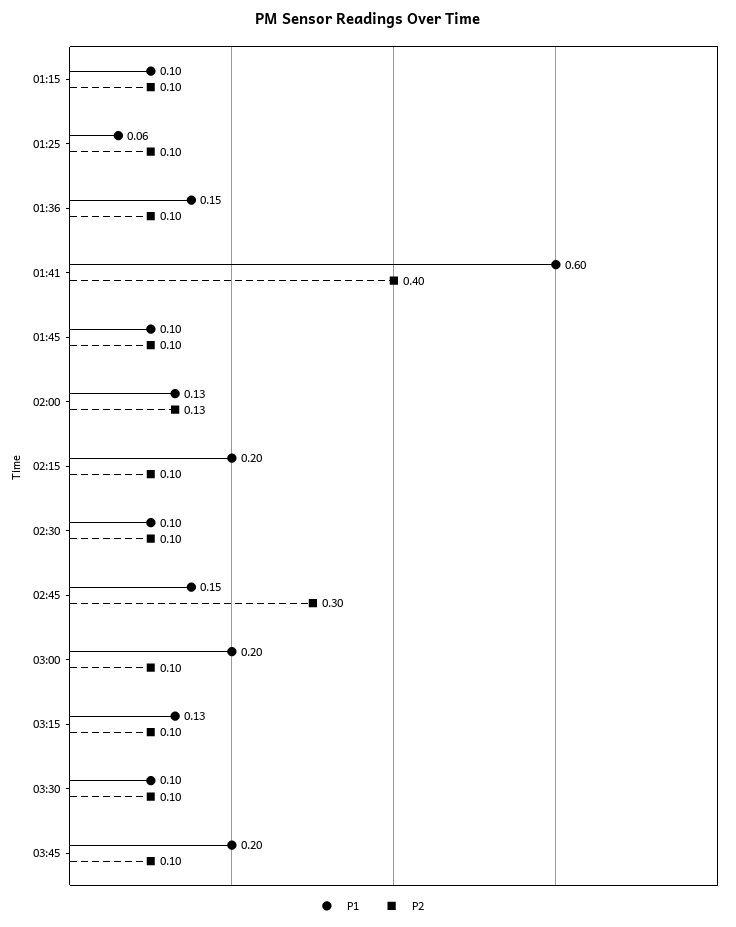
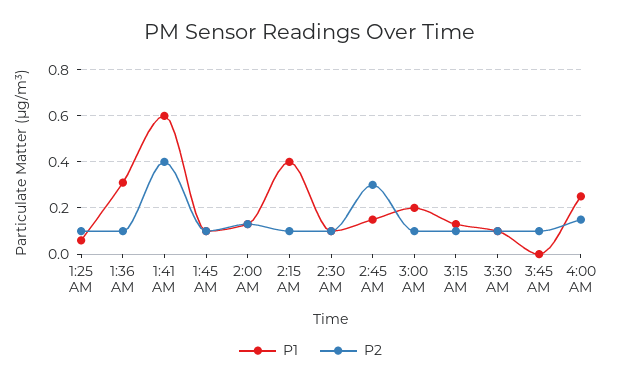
P1, 01:15: 0.1 -> none
P2, 01:15: 0.1 -> none
P1, 01:36: 0.15 -> 0.3
P1, 02:15: 0.2 -> 0.4
P1, 03:45: 0.2 -> 0
P1, 4:00 AM: none -> 0.25
P2, 4:00 AM: none -> 0.15

